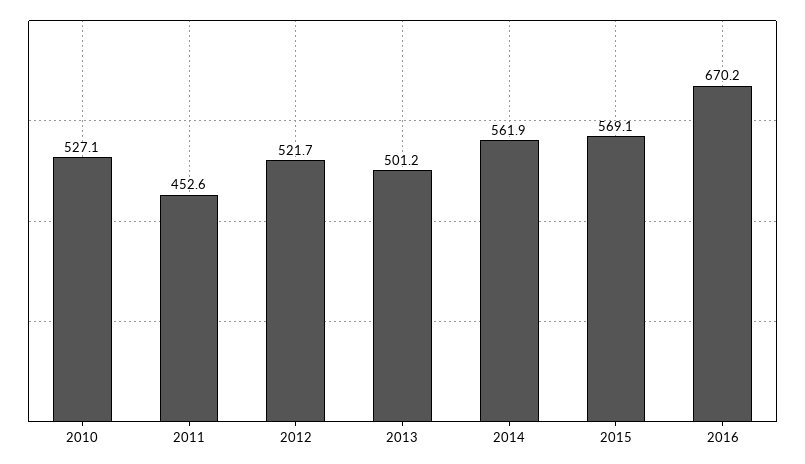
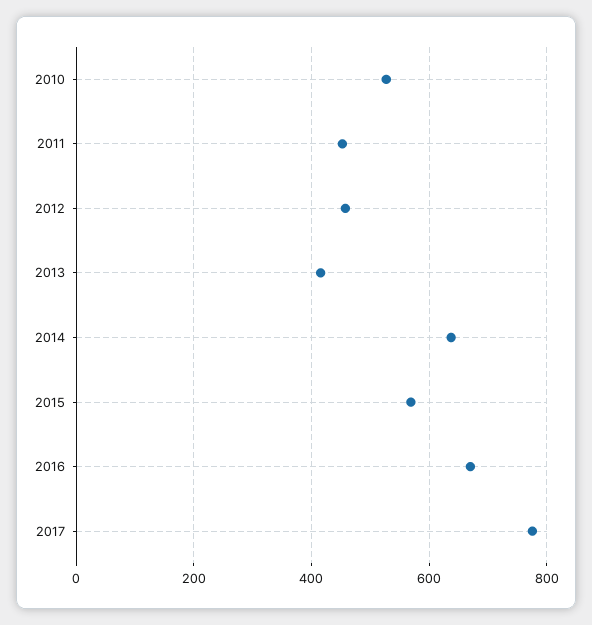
2012: 521.7 -> 460
2013: 501.2 -> 420
2014: 561.9 -> 640
2017: none -> 780

